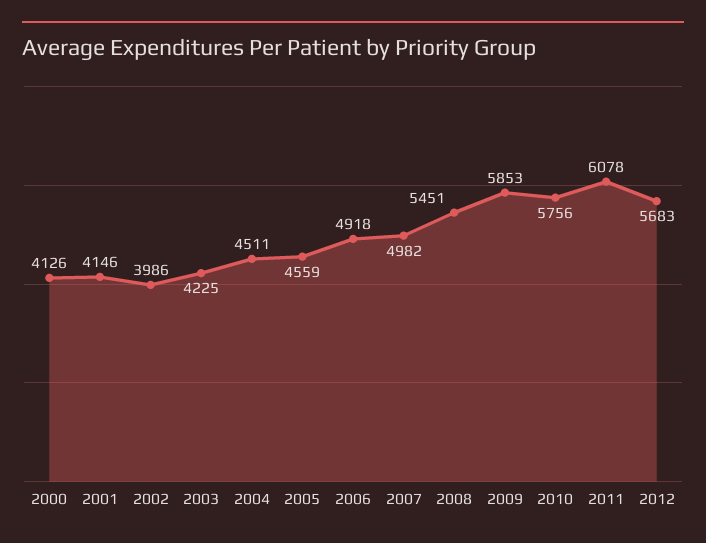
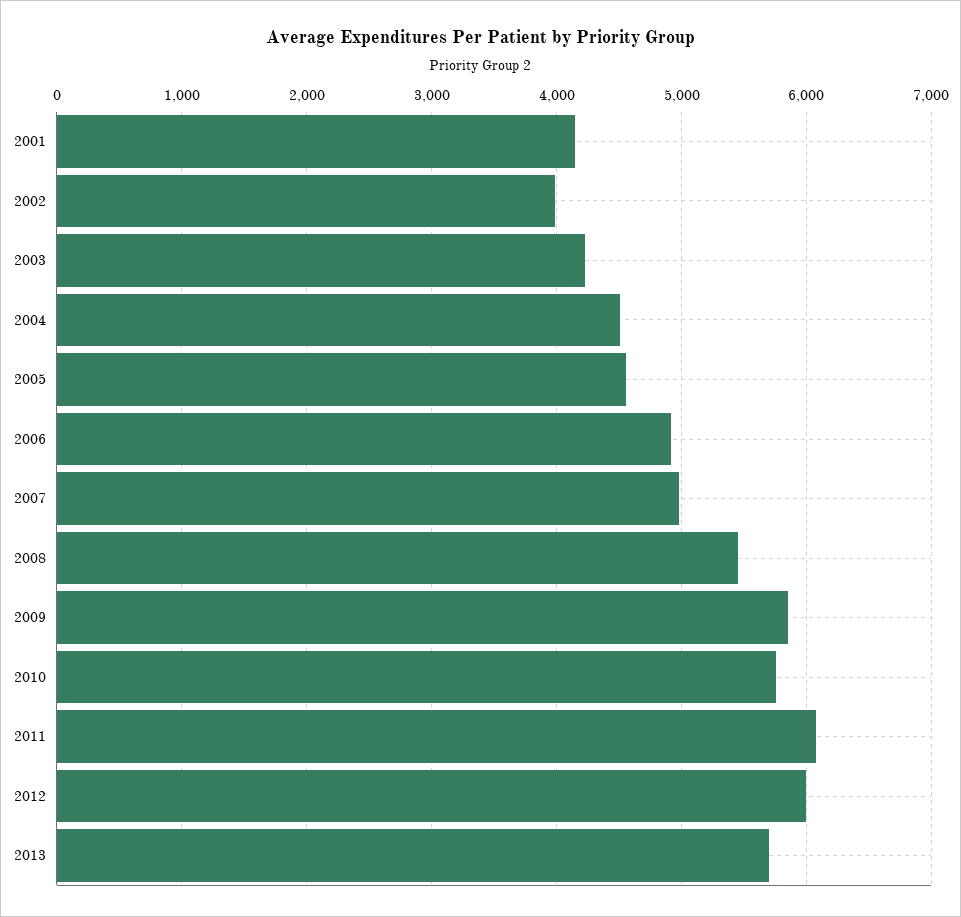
2000: 4126 -> none
2012: 5683 -> 6000
2013: none -> 5700

